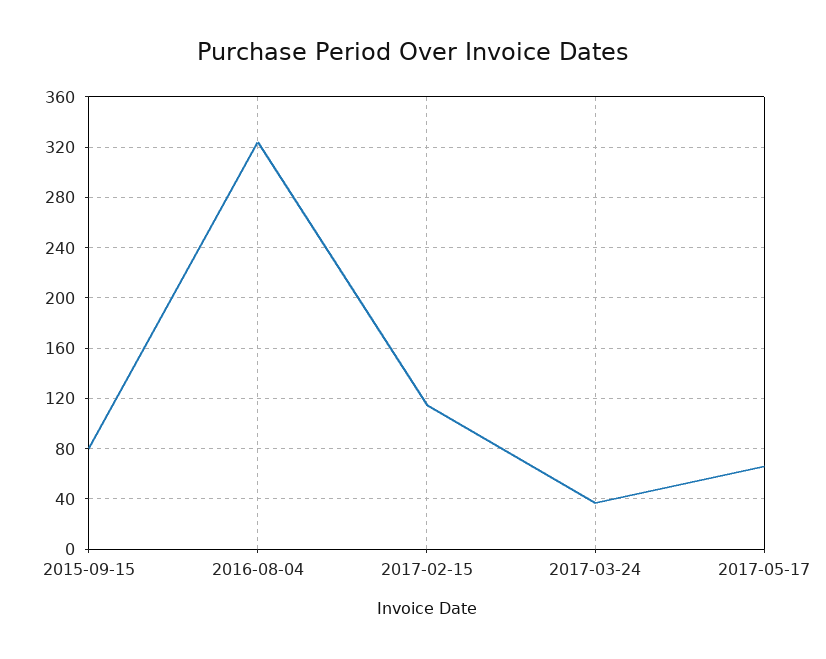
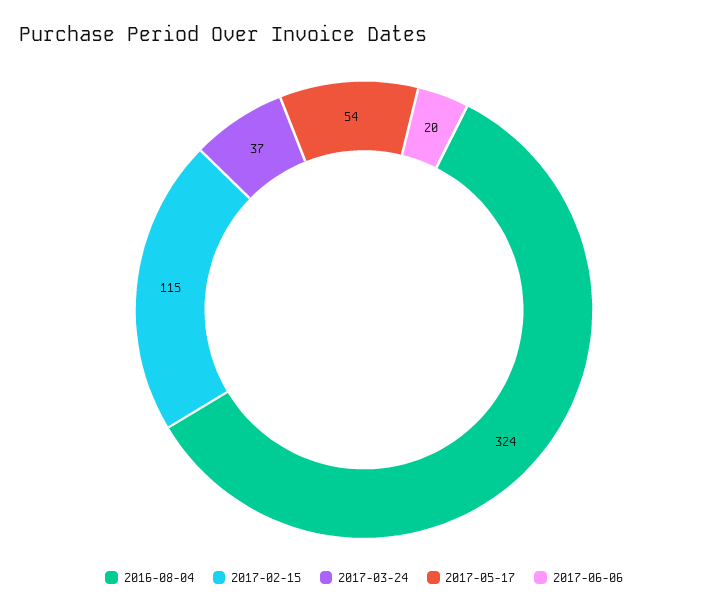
2015-09-15: 80 -> none
2017-05-17: 65 -> 54
2017-06-06: none -> 20

